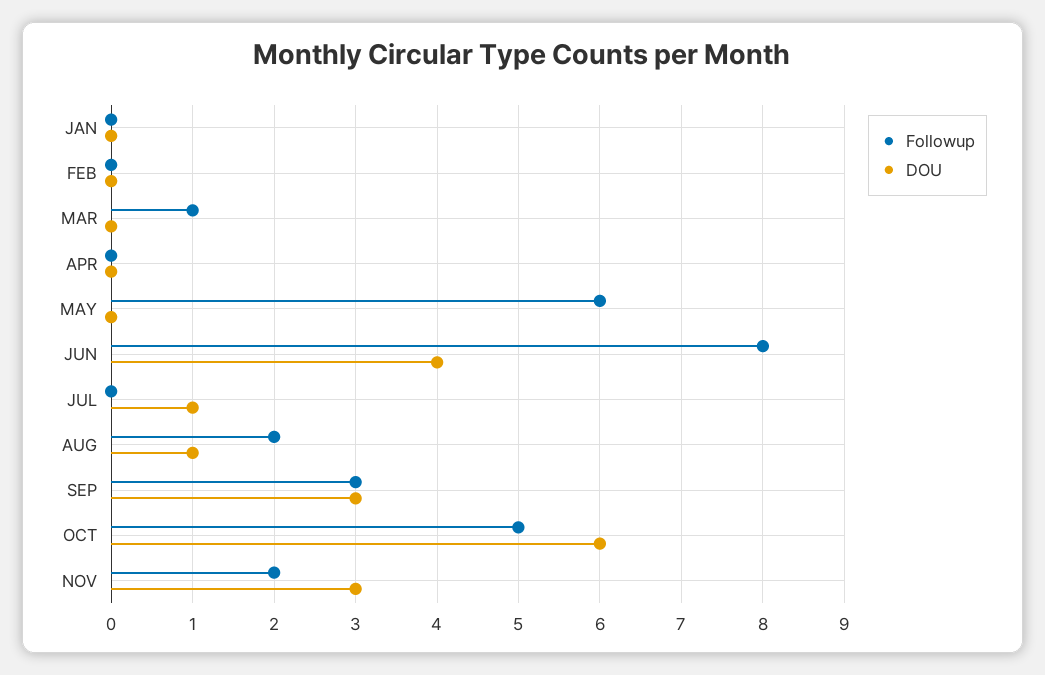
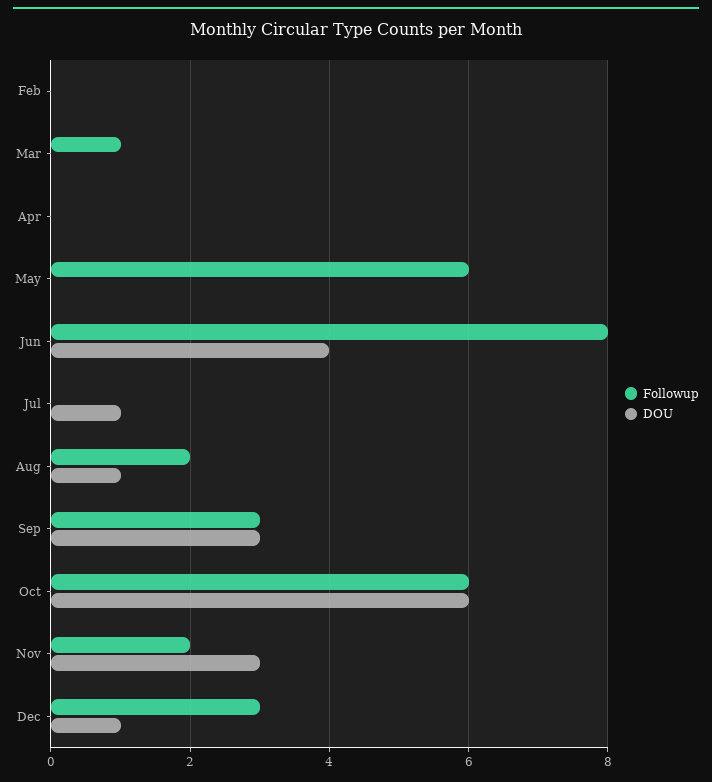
Followup, JAN: 0 -> none
DOU, JAN: 0 -> none
Followup, OCT: 5 -> 6
Followup, Dec: none -> 3
DOU, Dec: none -> 1

